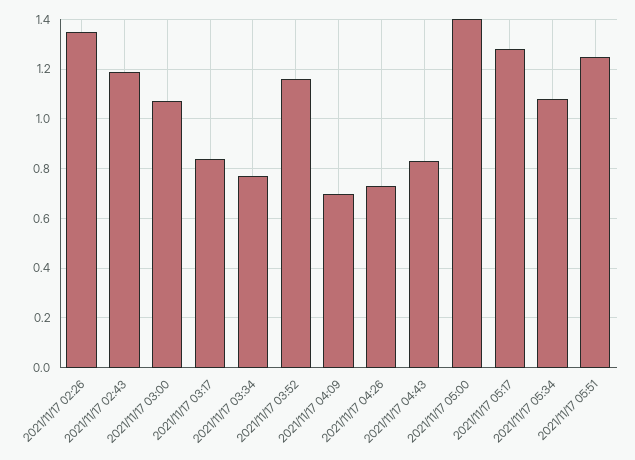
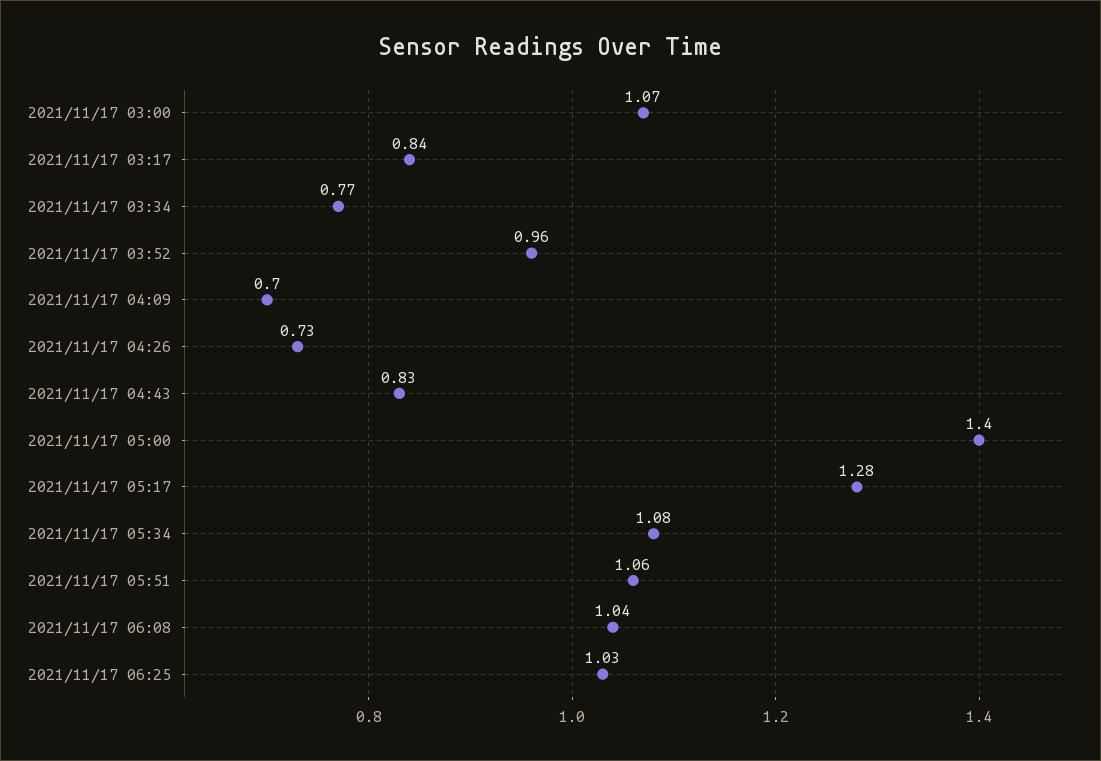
2021/11/17 02:26: 1.35 -> none
2021/11/17 02:43: 1.2 -> none
2021/11/17 03:52: 1.15 -> 0.96
2021/11/17 05:51: 1.25 -> 1.06
2021/11/17 06:08: none -> 1.04
2021/11/17 06:25: none -> 1.03

